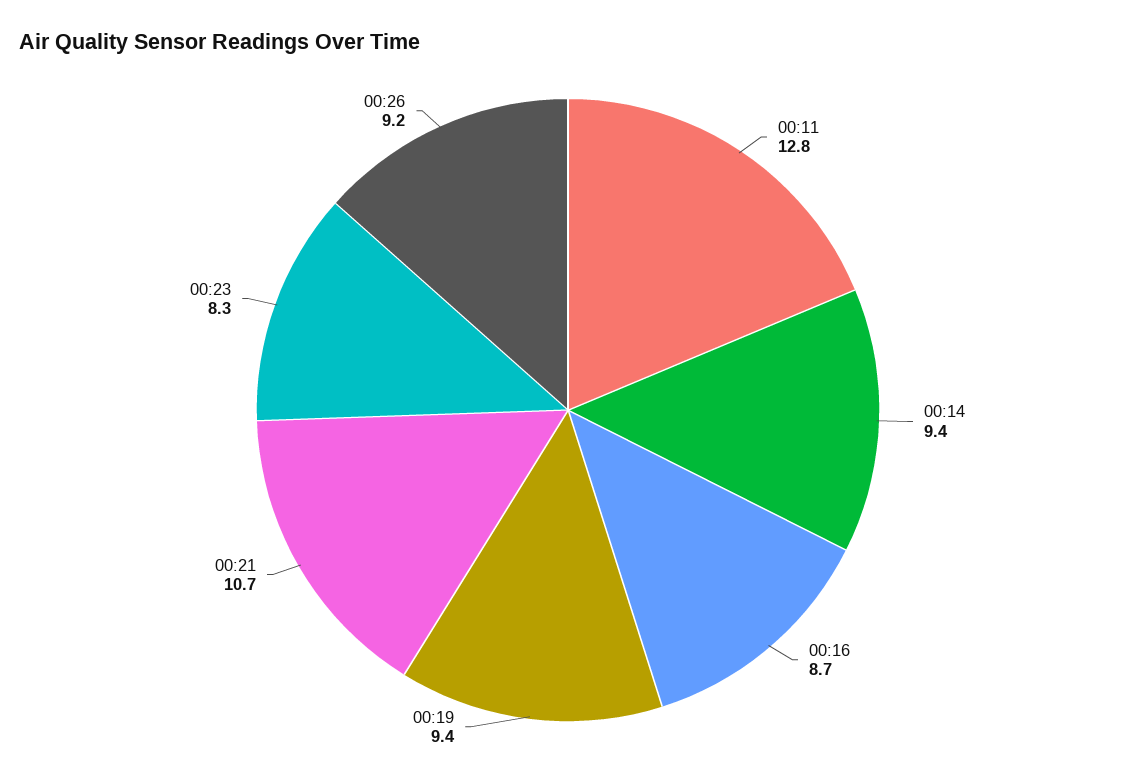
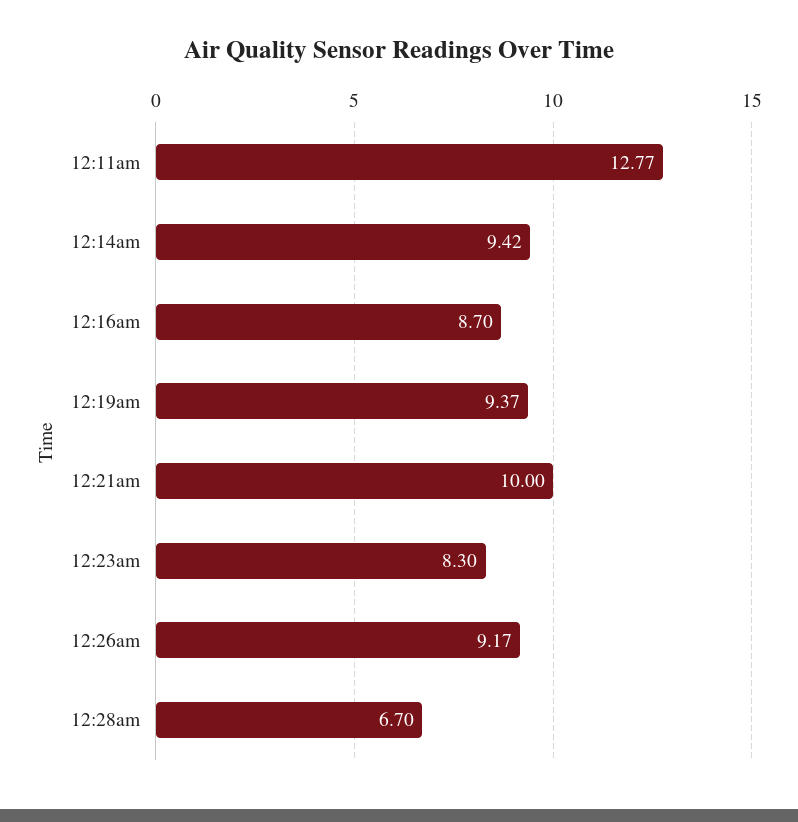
00:21: 10.7 -> 10
12:28am: none -> 6.7

